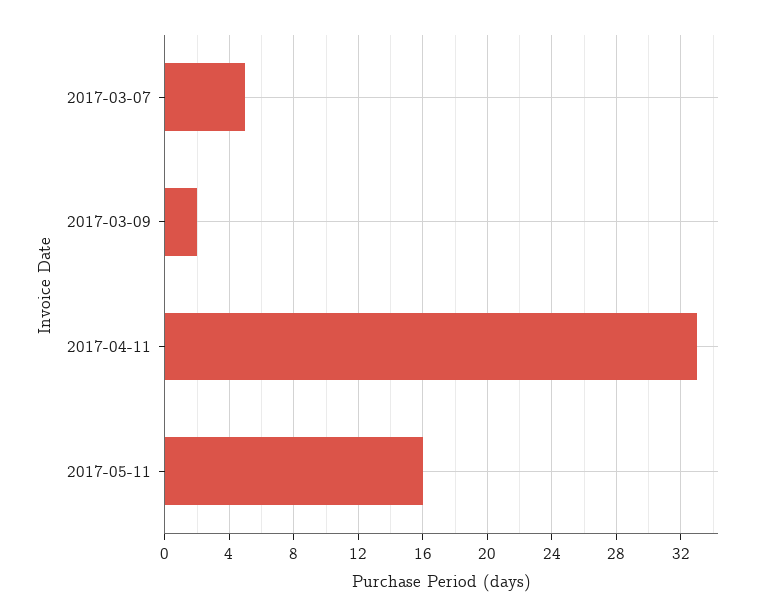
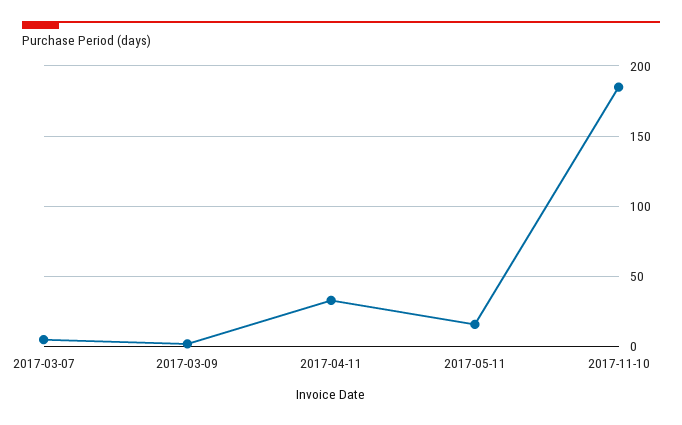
2017-11-10: none -> 185

